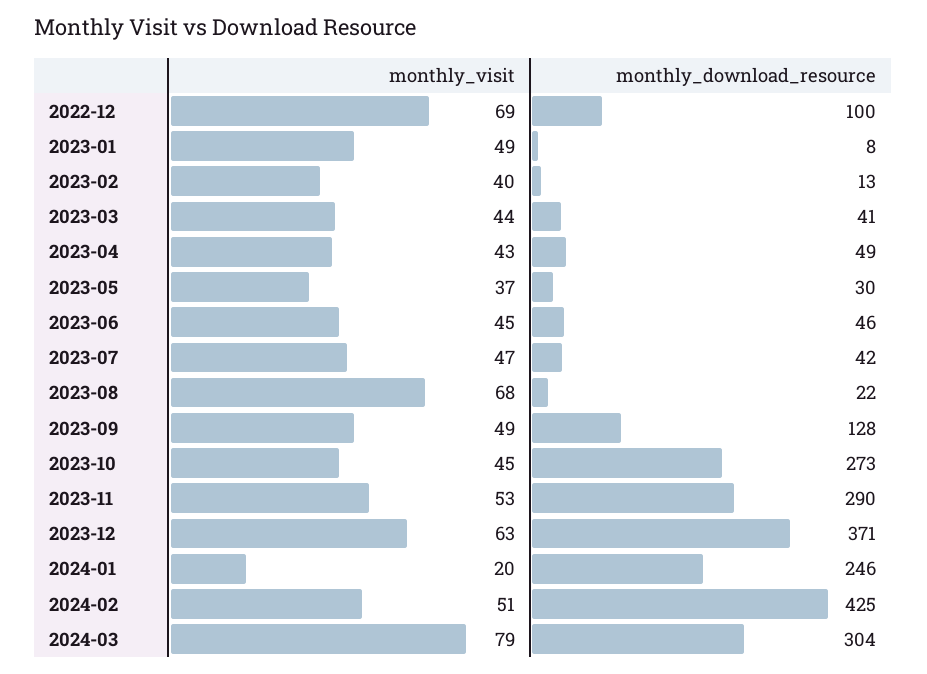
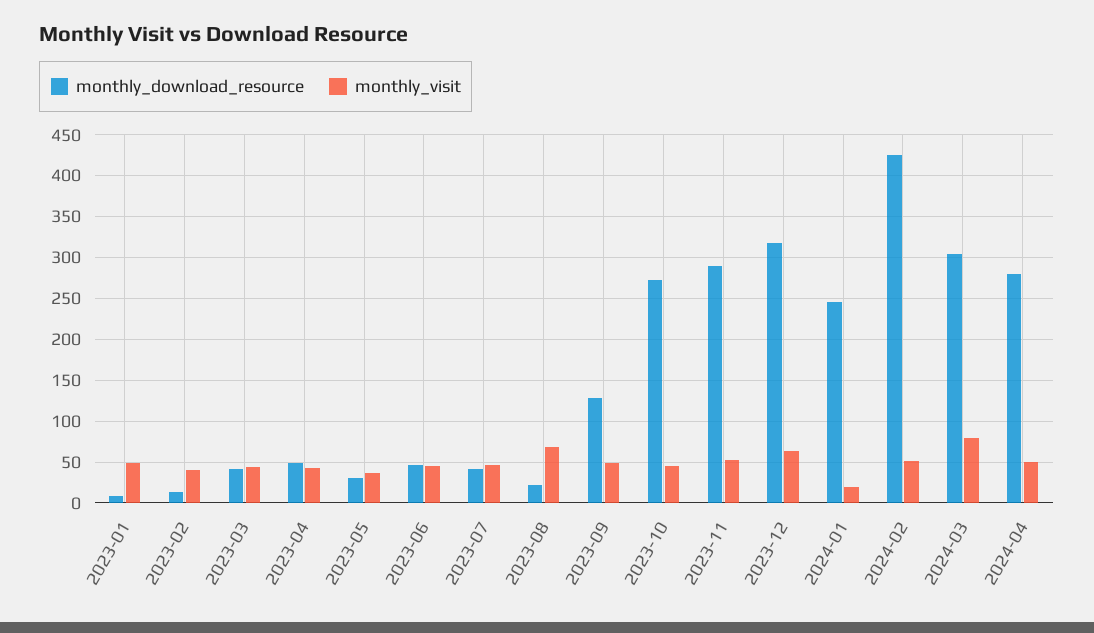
monthly_visit, 2022-12: 69 -> none
monthly_download_resource, 2022-12: 100 -> none
monthly_download_resource, 2023-12: 371 -> 320
monthly_download_resource, 2024-04: none -> 280
monthly_visit, 2024-04: none -> 50

